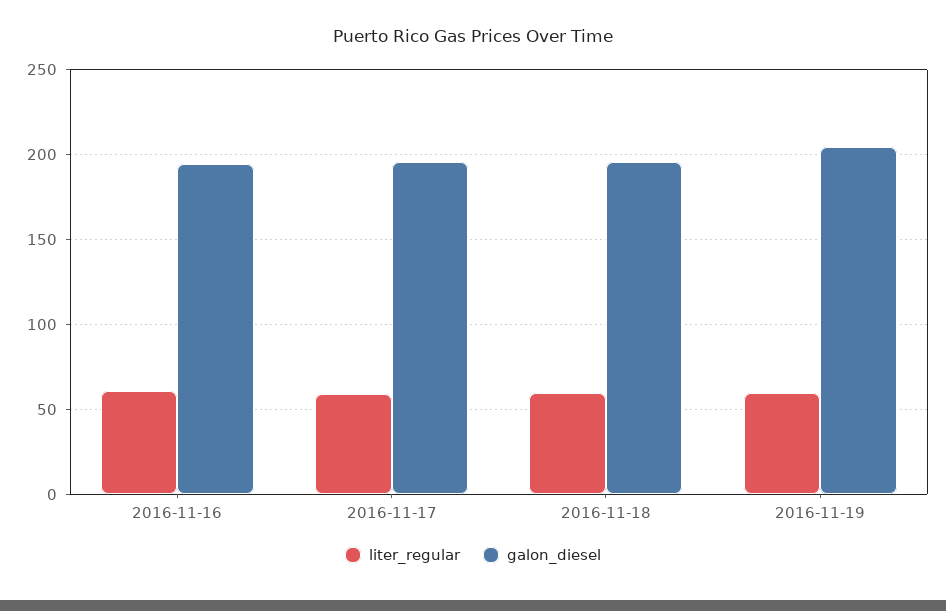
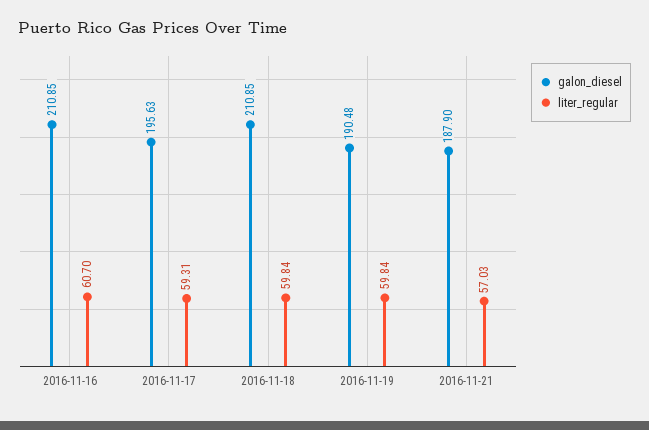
galon_diesel, 2016-11-16: 195 -> 210.85
galon_diesel, 2016-11-18: 195 -> 210.85
galon_diesel, 2016-11-19: 205 -> 190.48
galon_diesel, 2016-11-21: none -> 187.9
liter_regular, 2016-11-21: none -> 57.03

